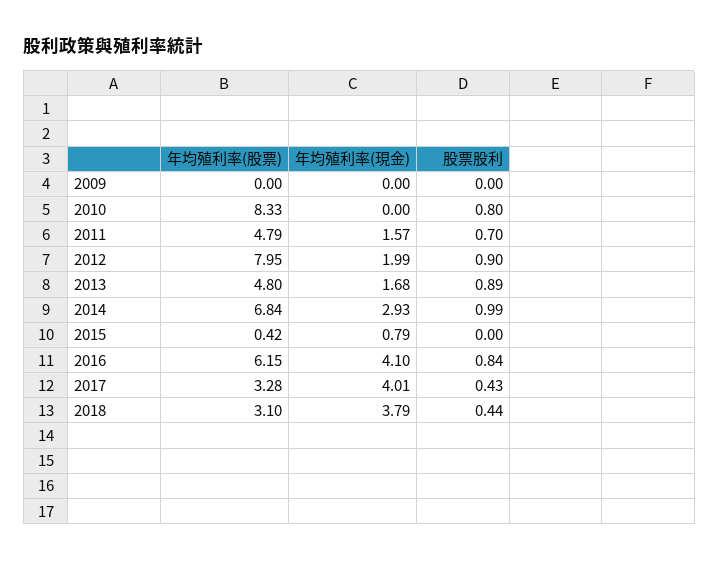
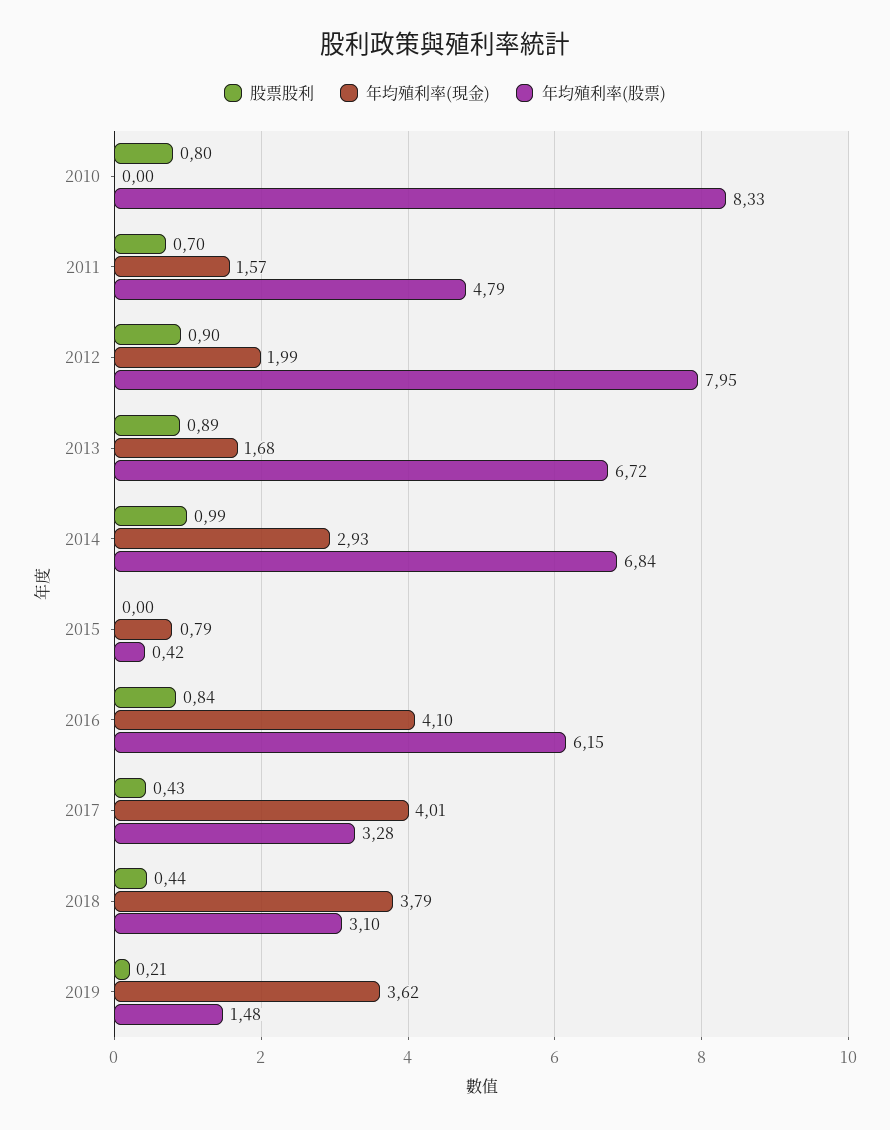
年均殖利率(股票), 2009: 0 -> none
年均殖利率(現金), 2009: 0 -> none
股票股利, 2009: 0 -> none
年均殖利率(股票), 2013: 4.8 -> 6.72
股票股利, 2019: none -> 0.21
年均殖利率(現金), 2019: none -> 3.62
年均殖利率(股票), 2019: none -> 1.48

